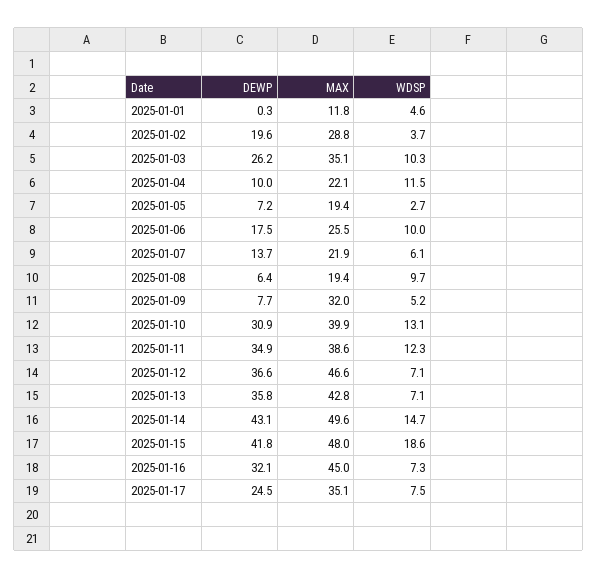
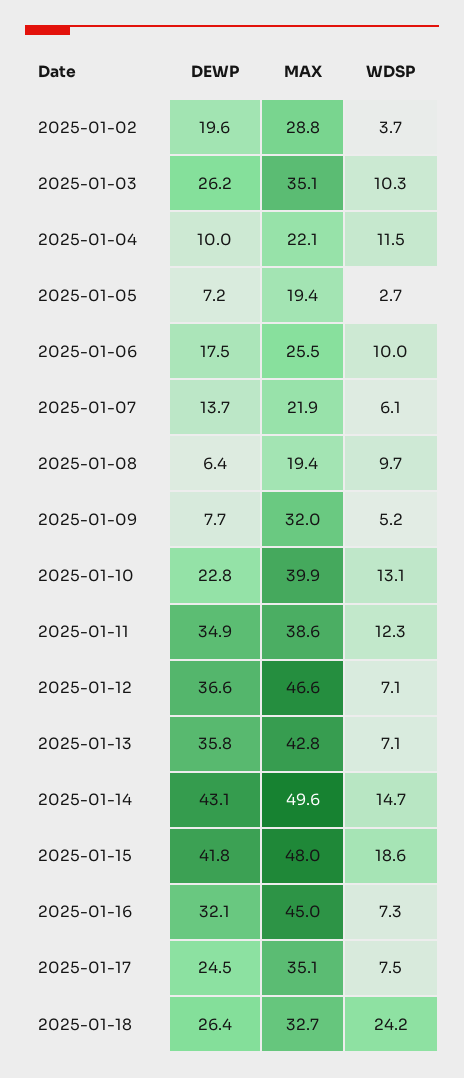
DEWP, 2025-01-01: 0.3 -> none
MAX, 2025-01-01: 11.8 -> none
WDSP, 2025-01-01: 4.6 -> none
DEWP, 2025-01-10: 30.9 -> 22.8
DEWP, 2025-01-18: none -> 26.4
MAX, 2025-01-18: none -> 32.7
WDSP, 2025-01-18: none -> 24.2

